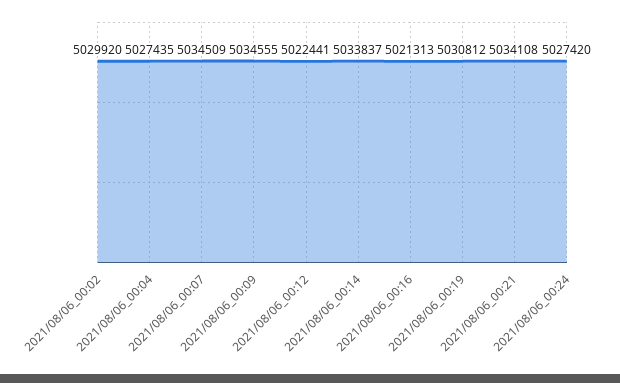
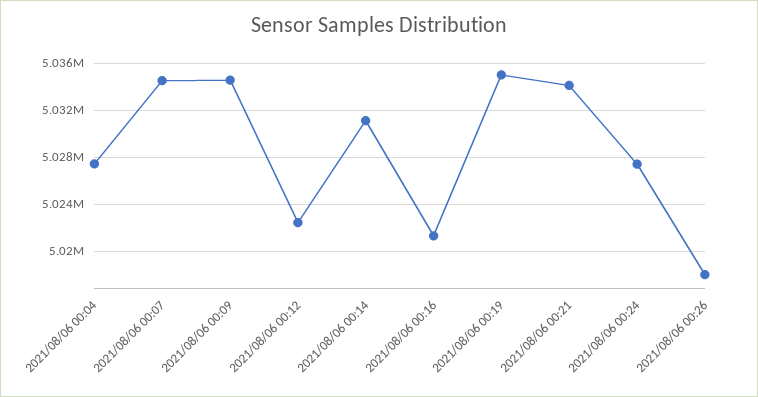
2021/08/06_00:02: 5029920 -> none
2021/08/06_00:14: 5033837 -> 5031000
2021/08/06_00:19: 5030812 -> 5035000
2021/08/06 00:26: none -> 5018000

